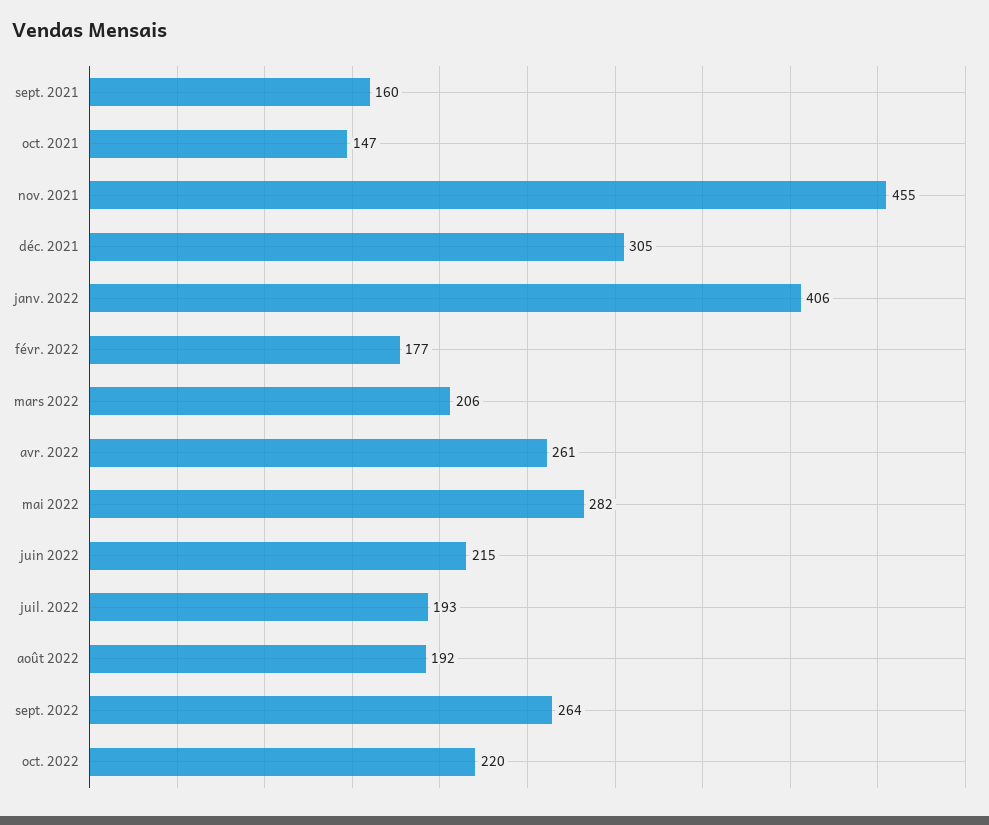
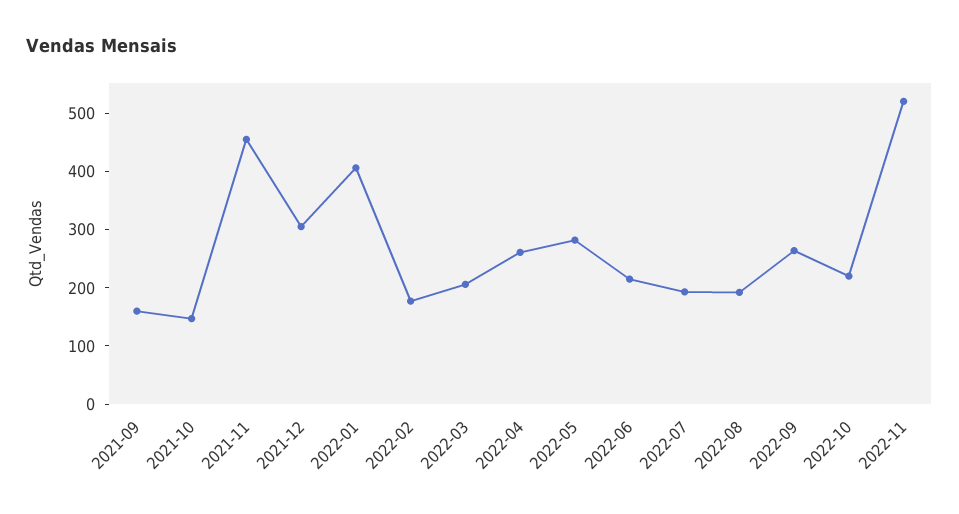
2022-11: none -> 520

